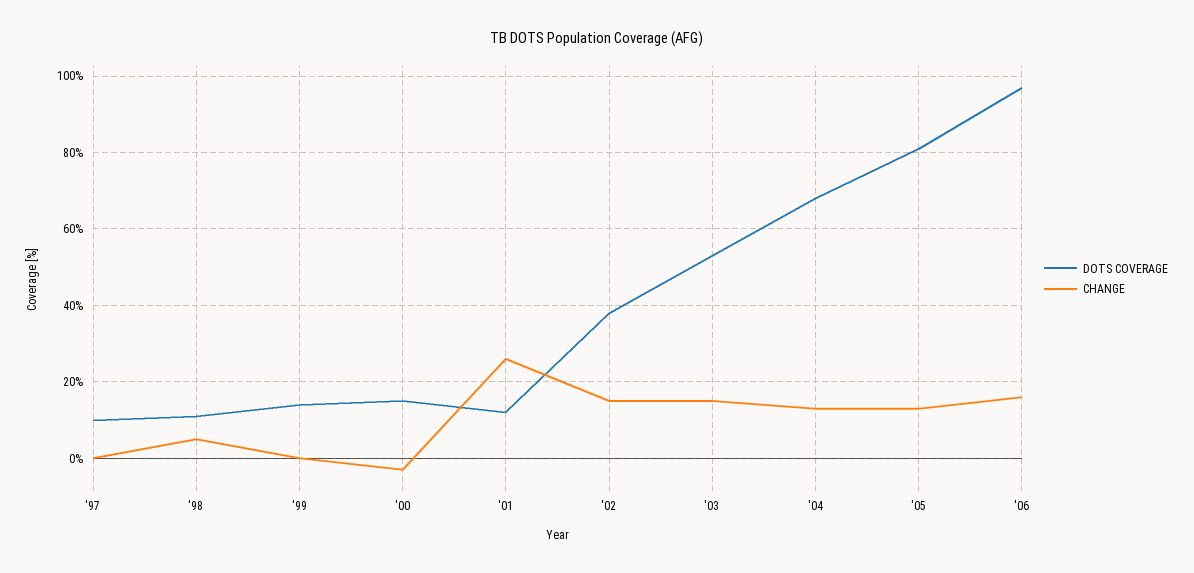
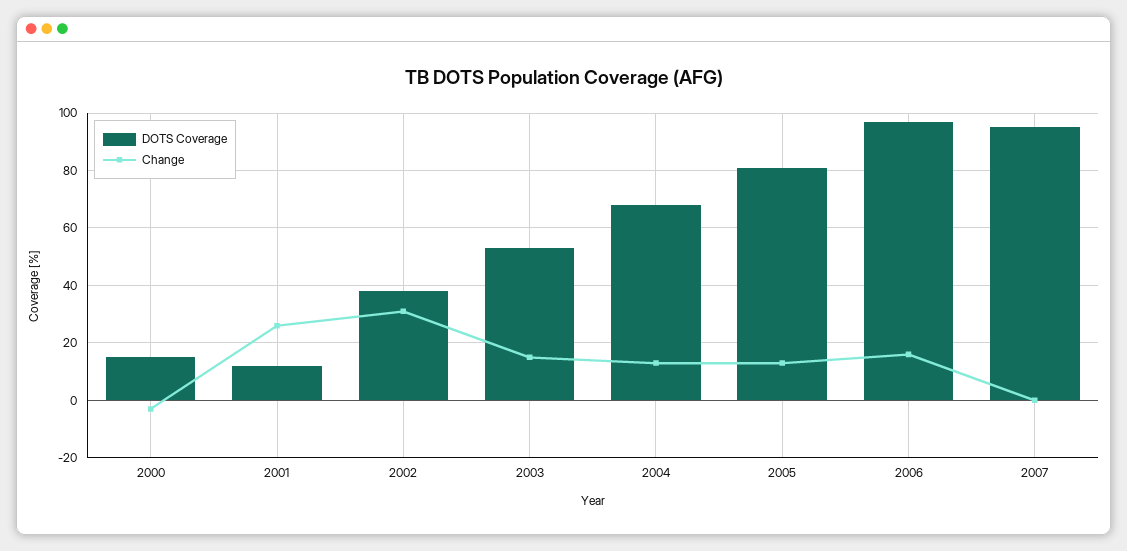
DOTS COVERAGE, '97: 10 -> none
CHANGE, '97: 0 -> none
DOTS COVERAGE, '98: 10 -> none
CHANGE, '98: 5 -> none
DOTS COVERAGE, '99: 15 -> none
CHANGE, '99: 0 -> none
CHANGE, '02: 15 -> 30
DOTS COVERAGE, 2007: none -> 95
CHANGE, 2007: none -> 0

